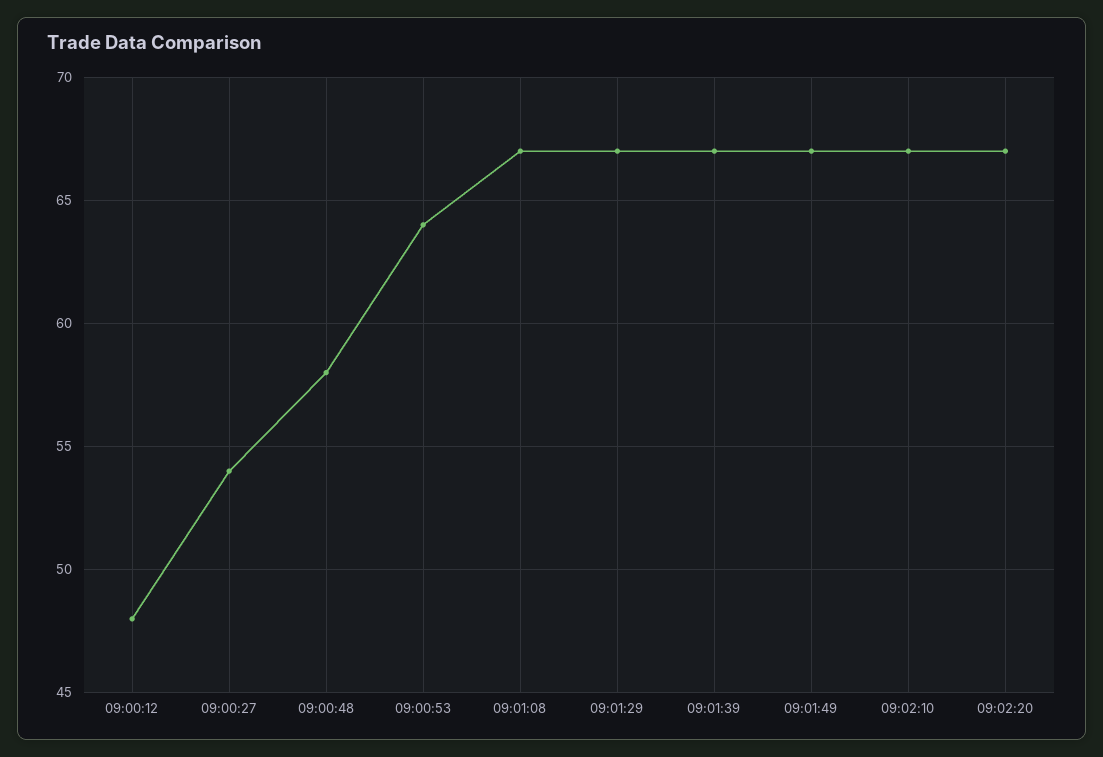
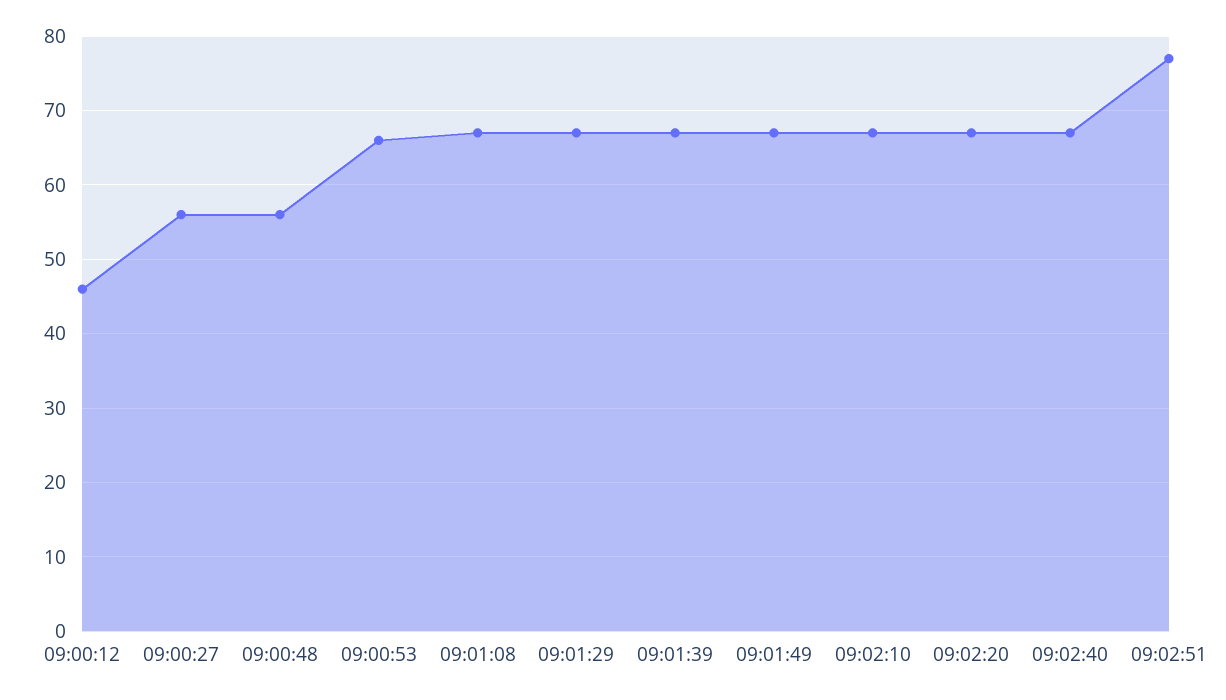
09:00:12: 48 -> 46
09:00:27: 54 -> 56
09:00:48: 58 -> 56
09:00:53: 64 -> 66
09:02:40: none -> 67
09:02:51: none -> 77

